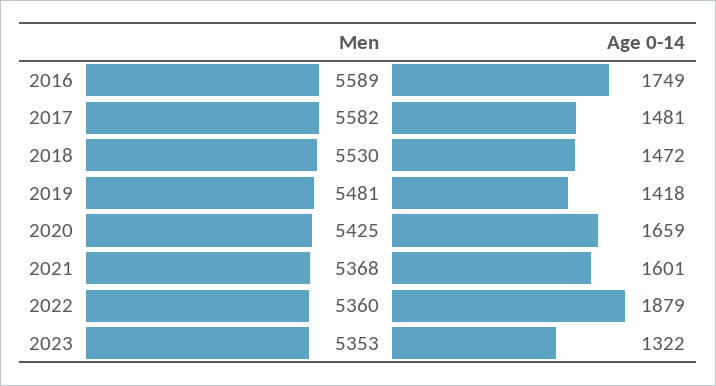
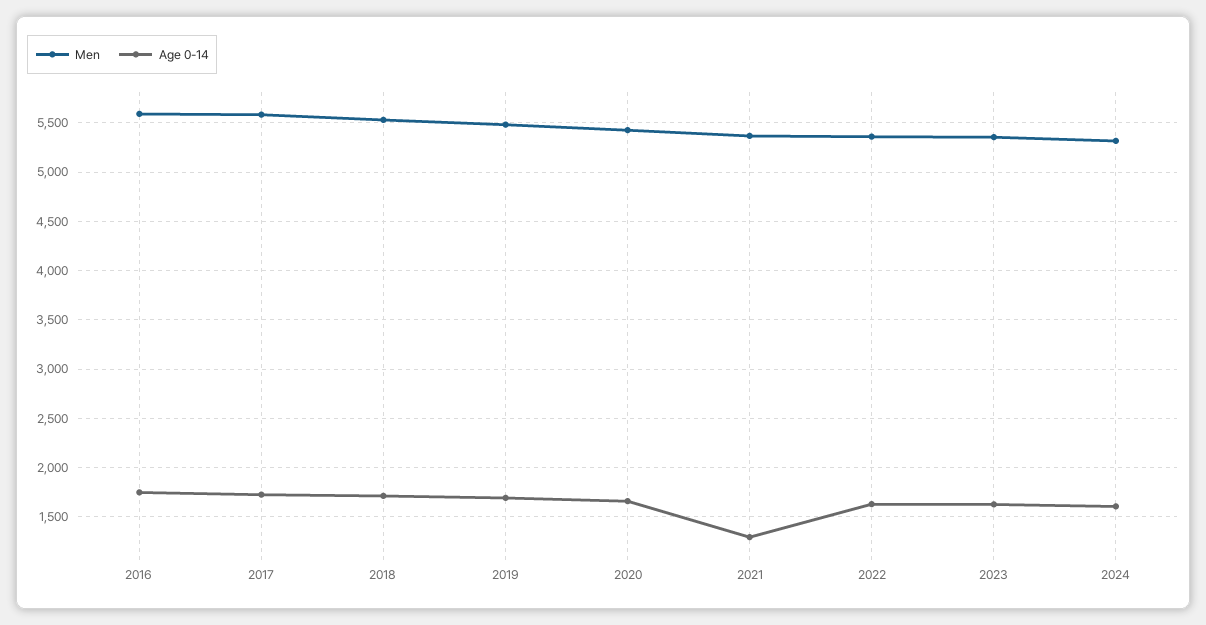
Age 0-14, 2017: 1481 -> 1700
Age 0-14, 2018: 1472 -> 1700
Age 0-14, 2019: 1418 -> 1700
Age 0-14, 2021: 1601 -> 1300
Age 0-14, 2022: 1879 -> 1600
Age 0-14, 2023: 1322 -> 1600
Men, 2024: none -> 5300
Age 0-14, 2024: none -> 1600

